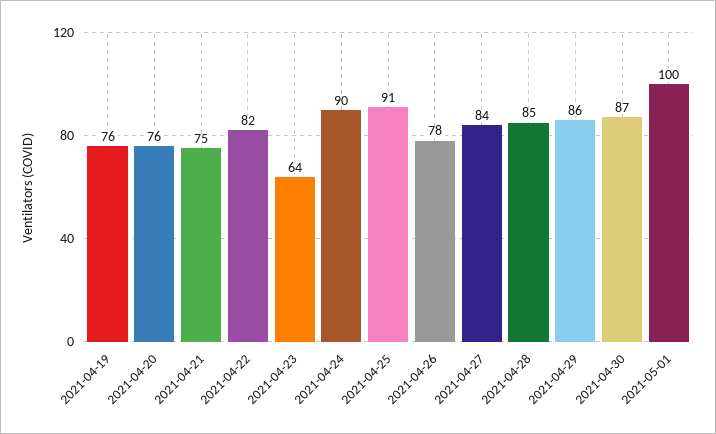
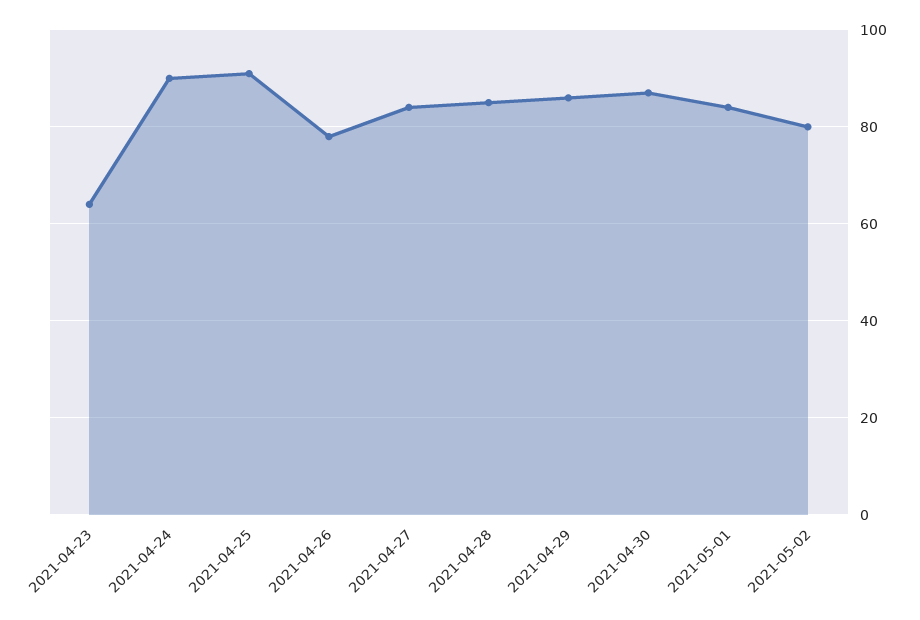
2021-04-19: 76 -> none
2021-04-20: 76 -> none
2021-04-21: 75 -> none
2021-04-22: 82 -> none
2021-05-01: 100 -> 85
2021-05-02: none -> 80

